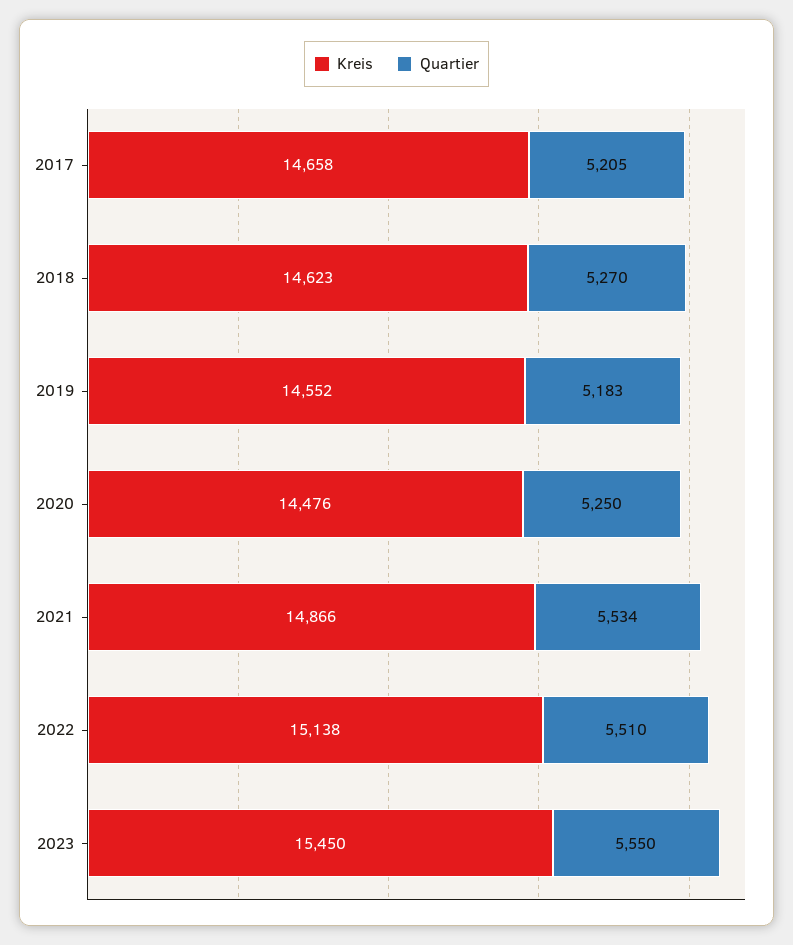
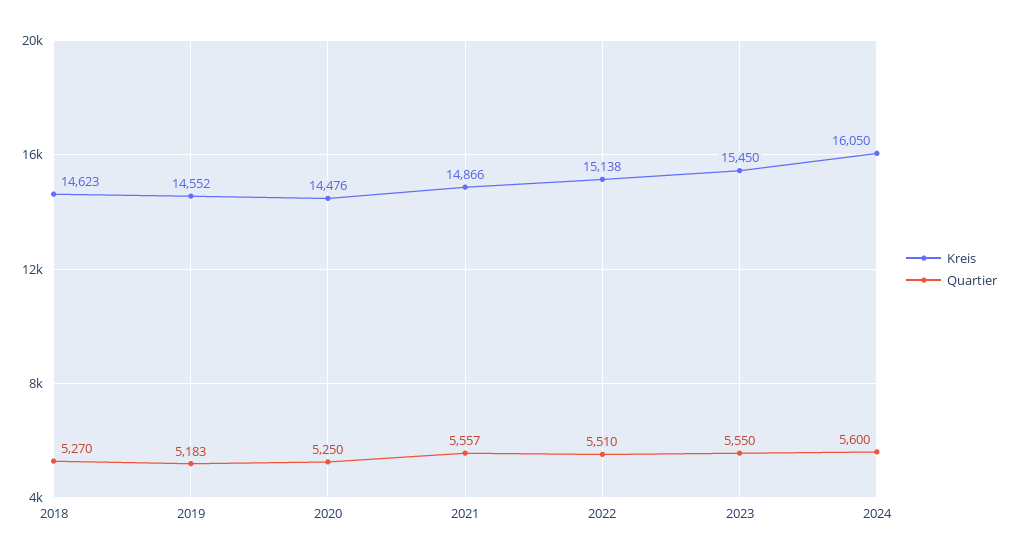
Kreis, 2017: 14658 -> none
Quartier, 2017: 5205 -> none
Quartier, 2021: 5534 -> 5557
Kreis, 2024: none -> 16050
Quartier, 2024: none -> 5600

